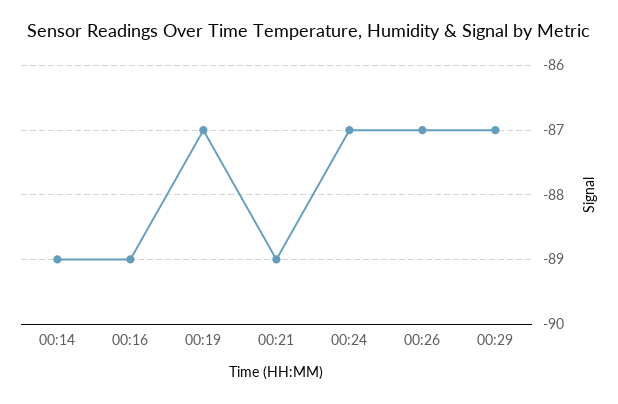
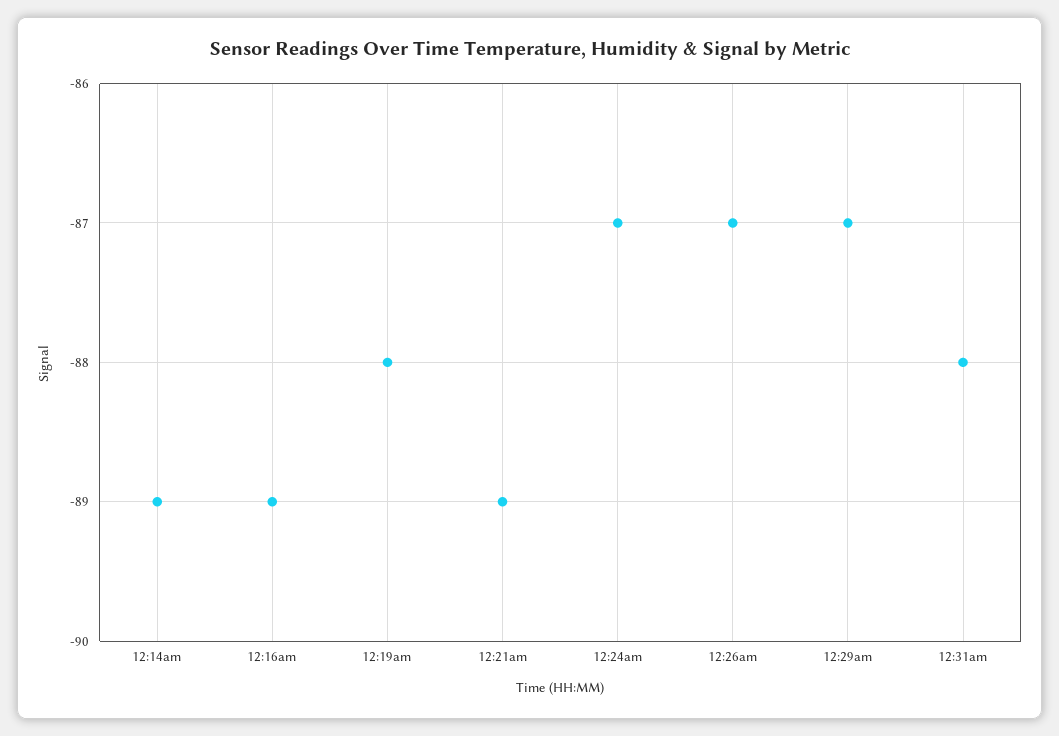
00:19: -87 -> -88
12:31am: none -> -88

